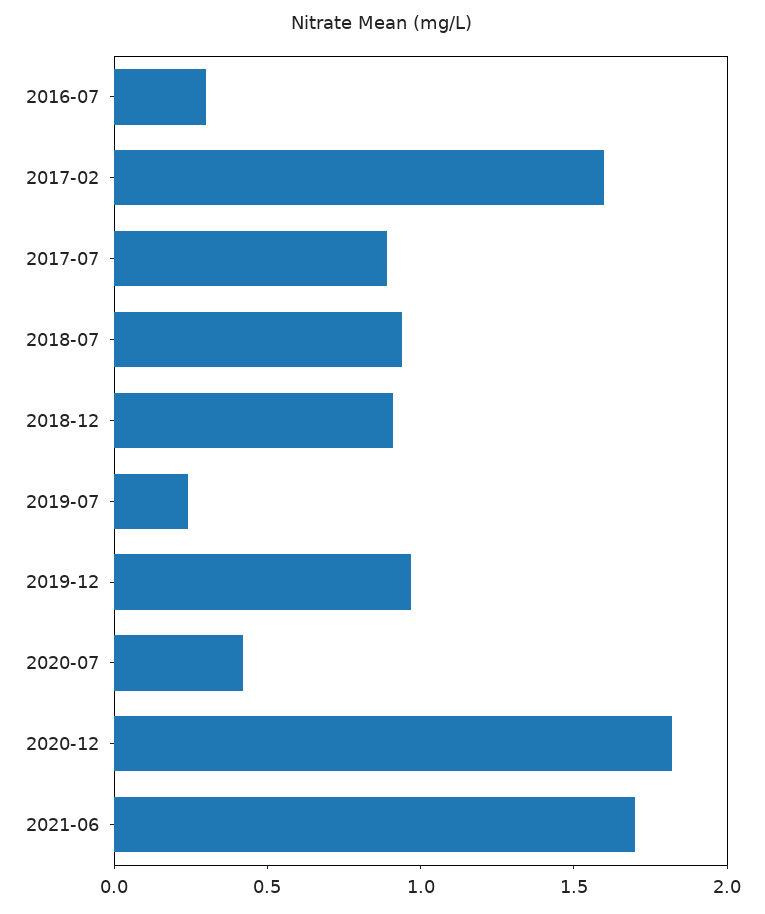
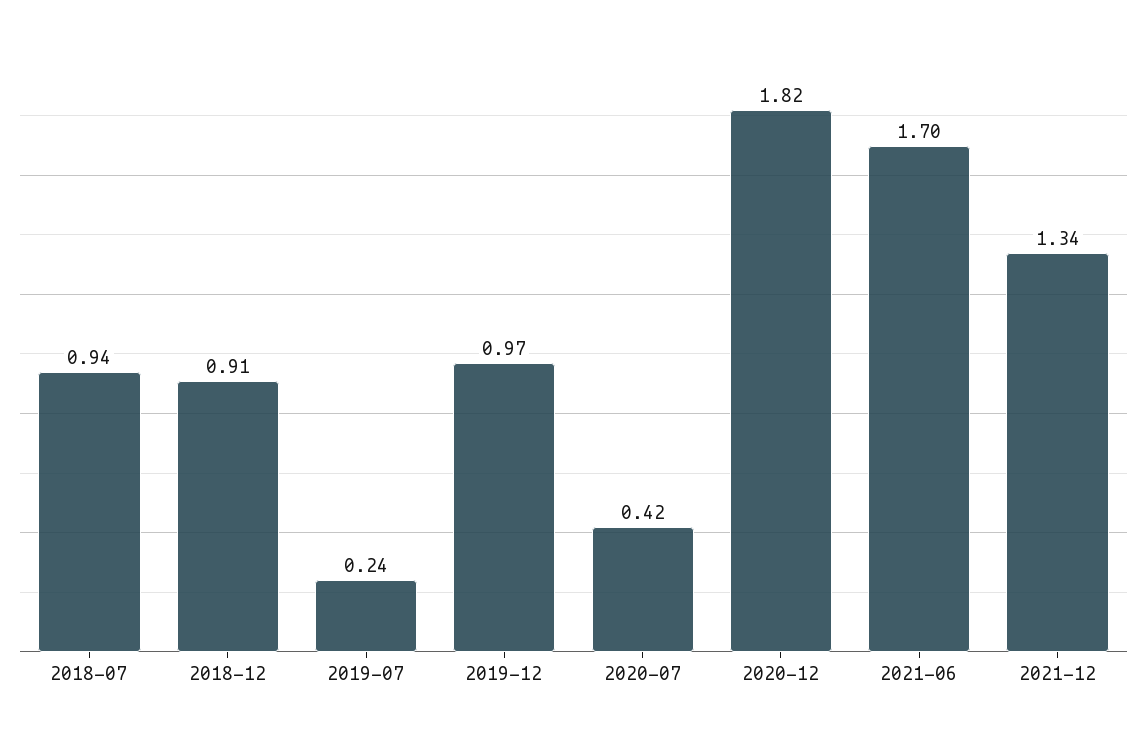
2016-07: 0.3 -> none
2017-02: 1.6 -> none
2017-07: 0.9 -> none
2021-12: none -> 1.34

